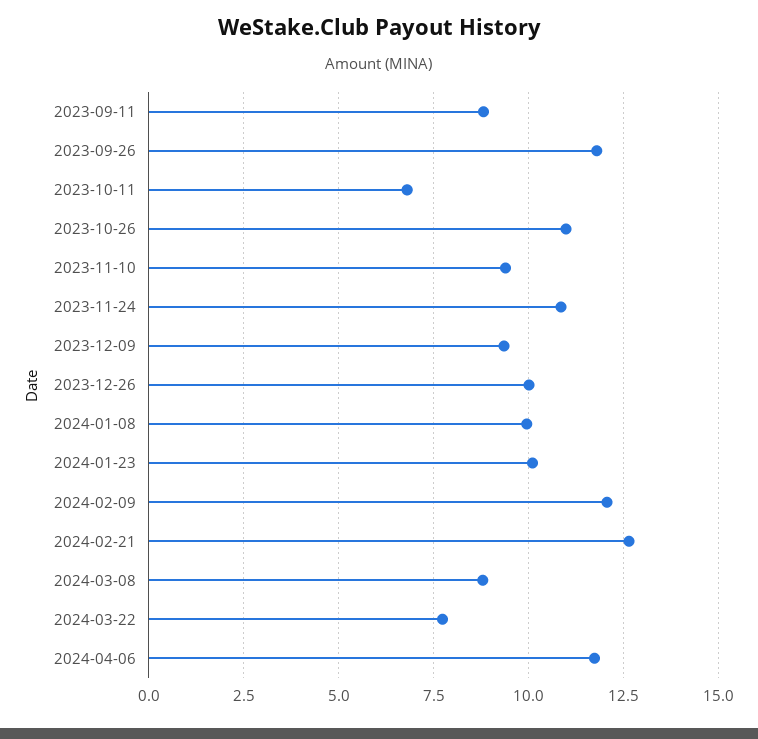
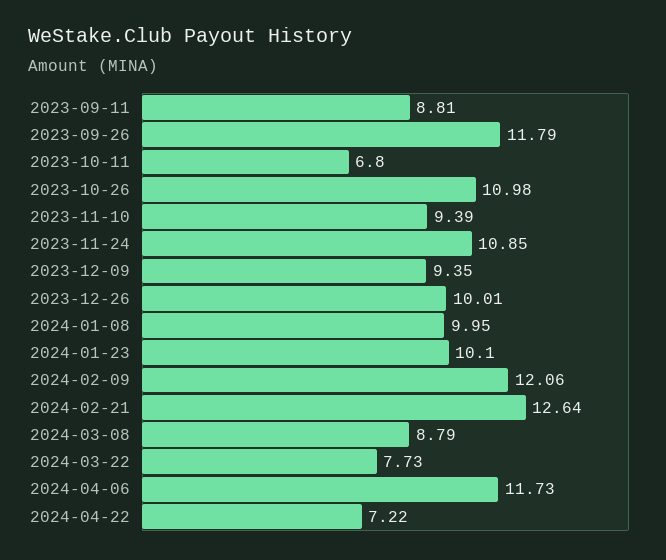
2024-04-22: none -> 7.22

